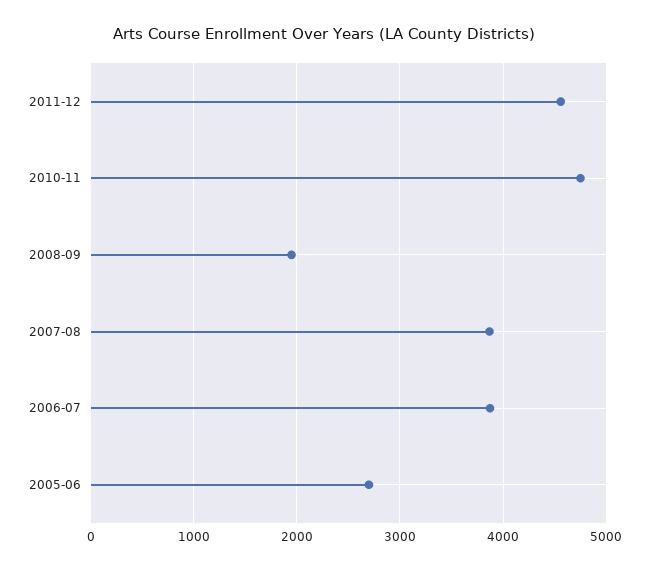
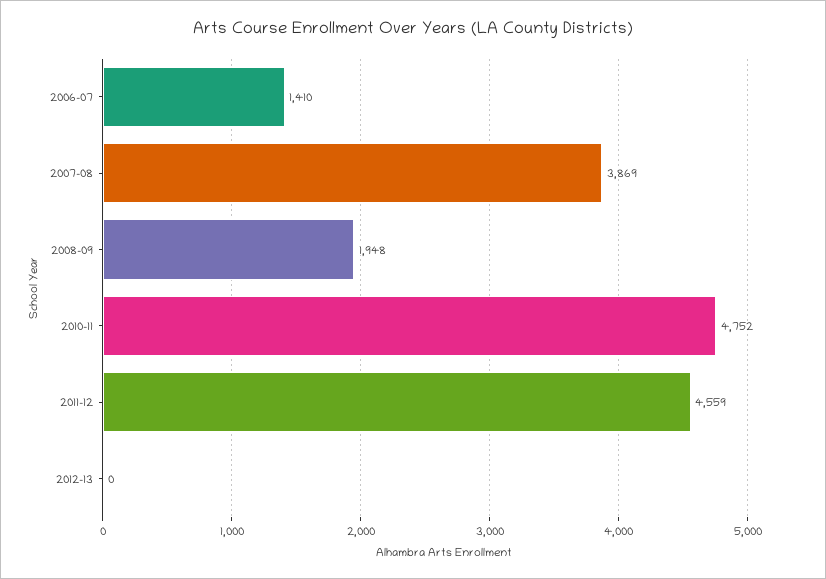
2006-07: 3900 -> 1410
2005-06: 2700 -> none
2012-13: none -> 0

